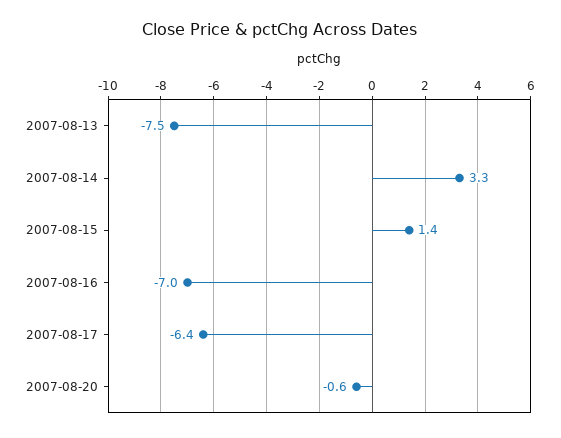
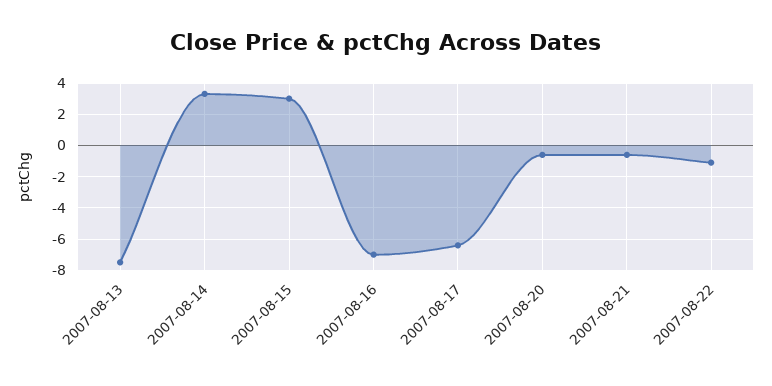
2007-08-15: 1.4 -> 3
2007-08-21: none -> -0.5
2007-08-22: none -> -1

